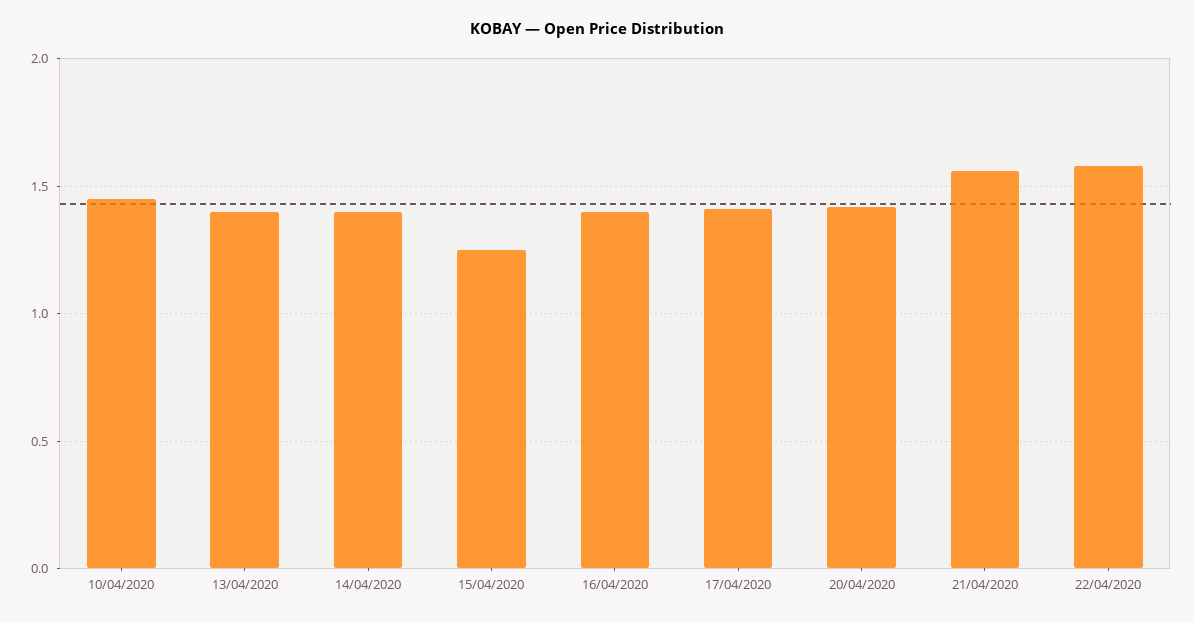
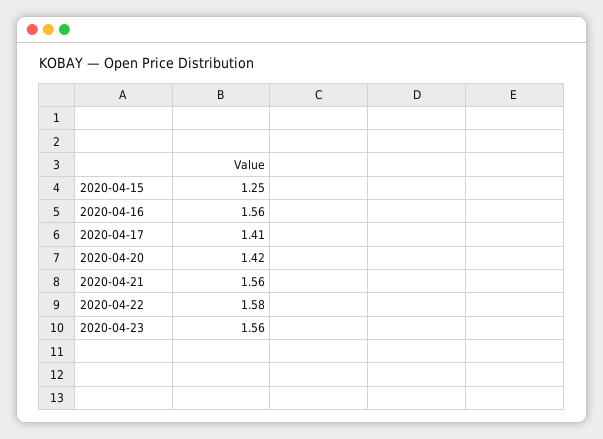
10/04/2020: 1.45 -> none
13/04/2020: 1.4 -> none
14/04/2020: 1.4 -> none
16/04/2020: 1.4 -> 1.56
2020-04-23: none -> 1.56

